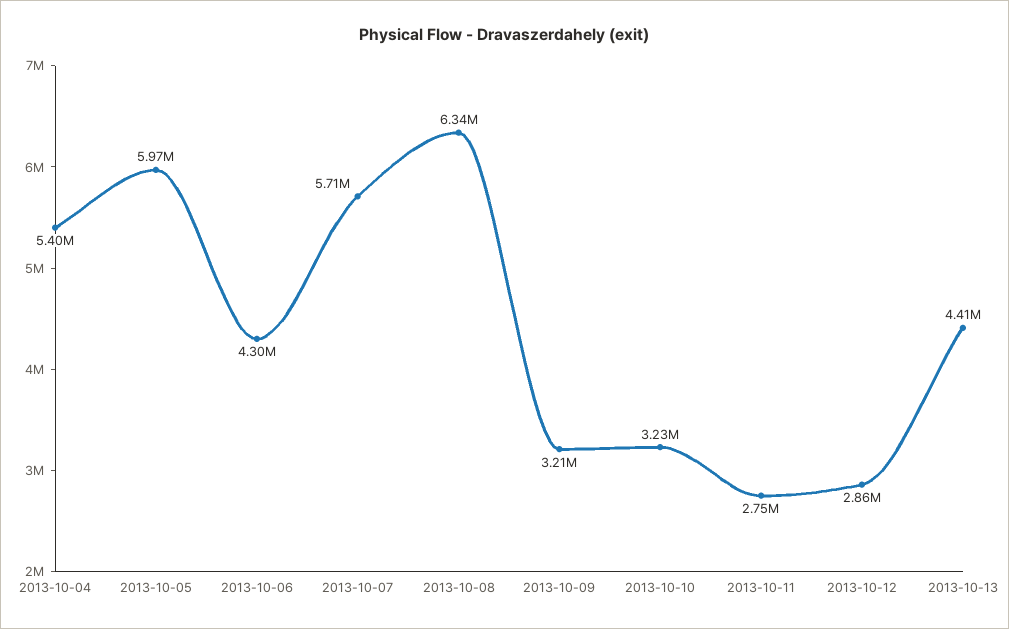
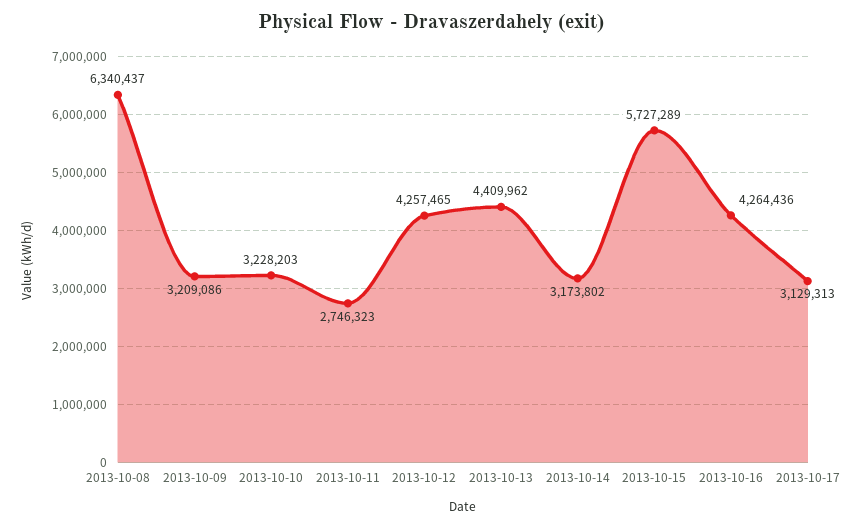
2013-10-04: 5400000 -> none
2013-10-05: 5970000 -> none
2013-10-06: 4300000 -> none
2013-10-07: 5710000 -> none
2013-10-12: 2860000 -> 4257465
2013-10-14: none -> 3173802
2013-10-15: none -> 5727289
2013-10-16: none -> 4264436
2013-10-17: none -> 3129313

